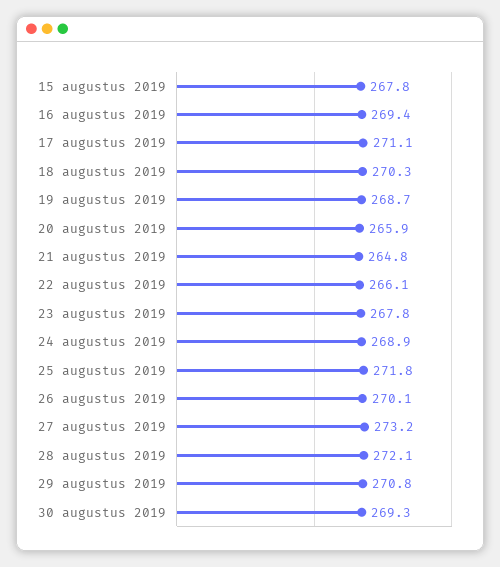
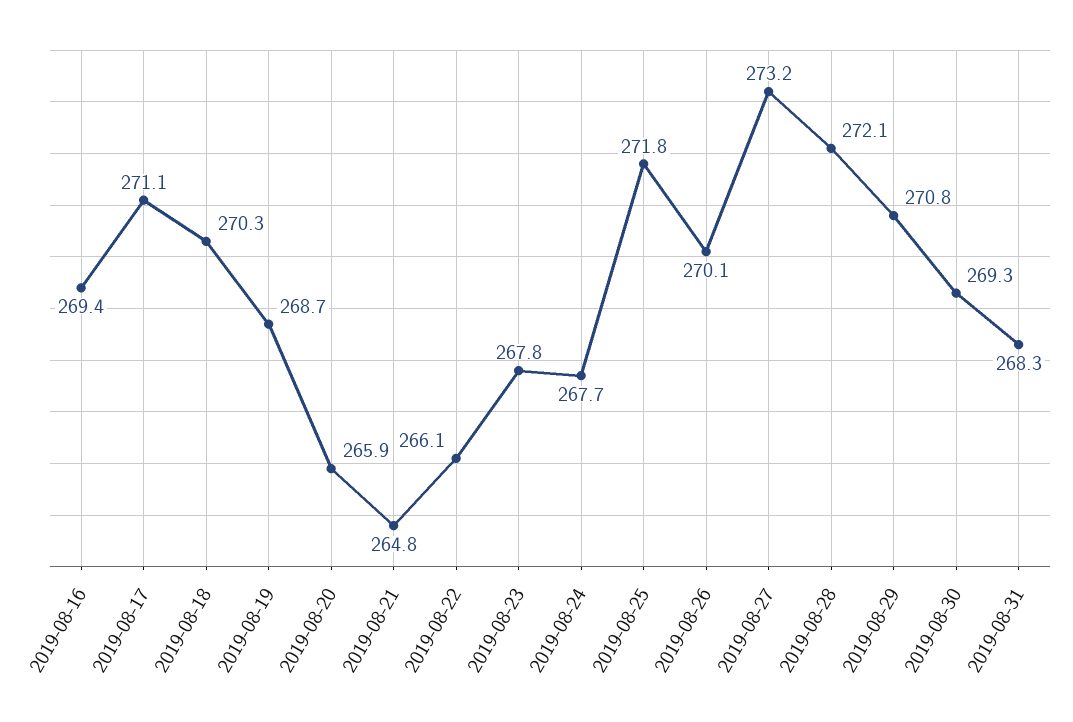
15 augustus 2019: 267.8 -> none
24 augustus 2019: 268.9 -> 267.7
2019-08-31: none -> 268.3

